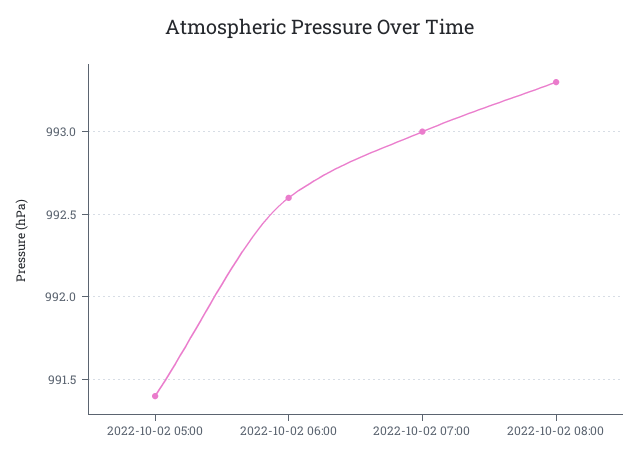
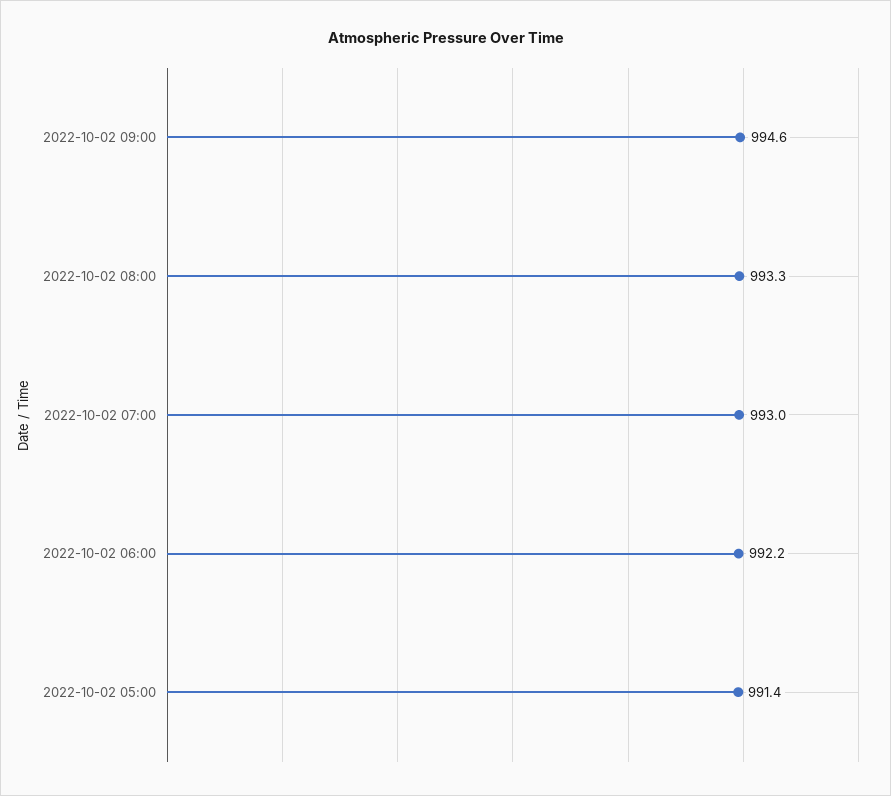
2022-10-02 06:00: 992.6 -> 992.2
2022-10-02 09:00: none -> 994.6

